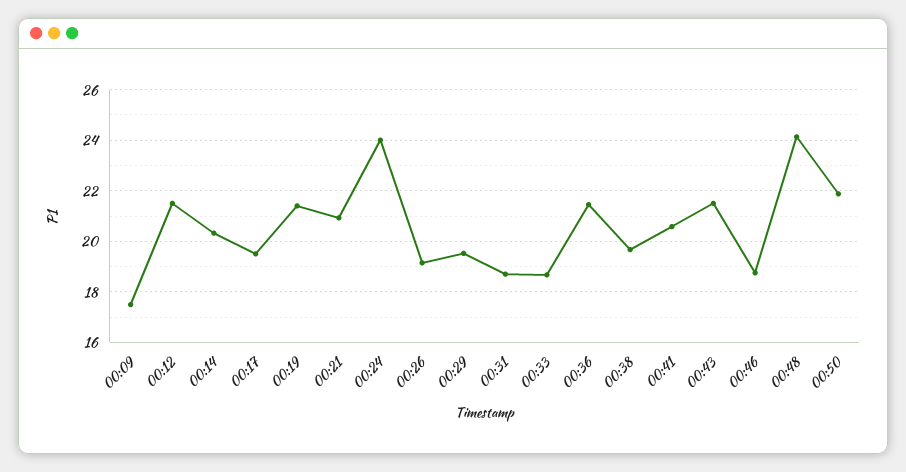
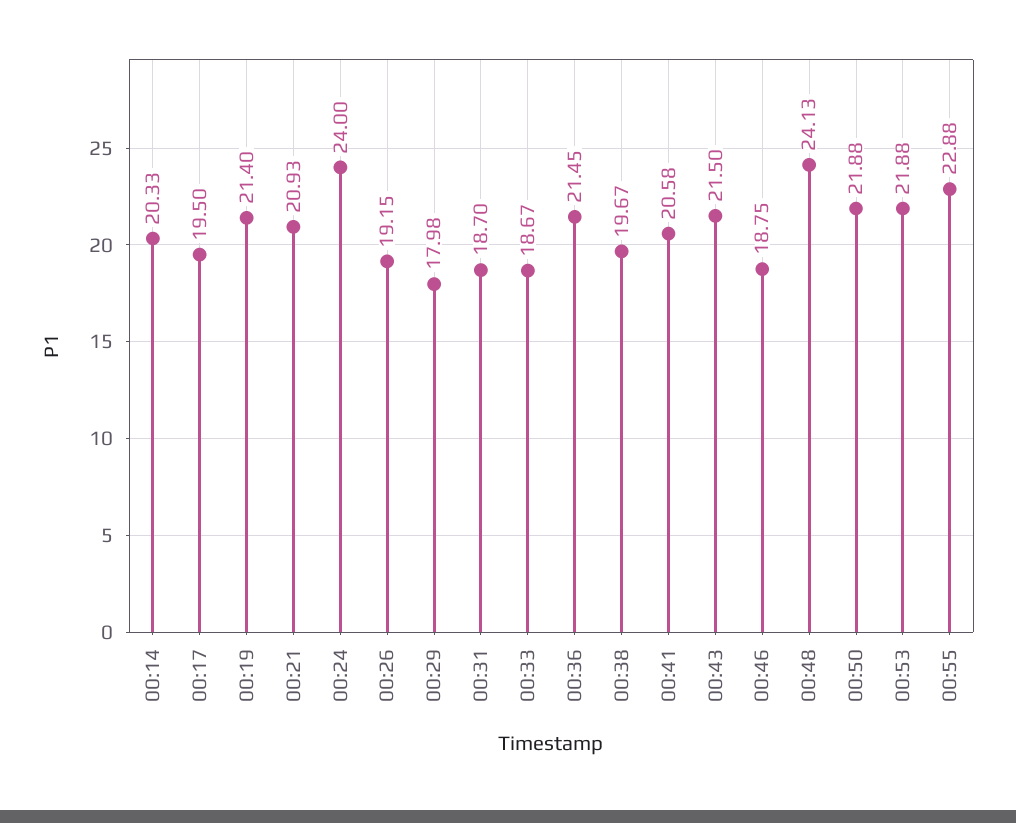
00:09: 17.5 -> none
00:12: 21.5 -> none
00:29: 19.5 -> 17.98
00:53: none -> 21.88
00:55: none -> 22.88

